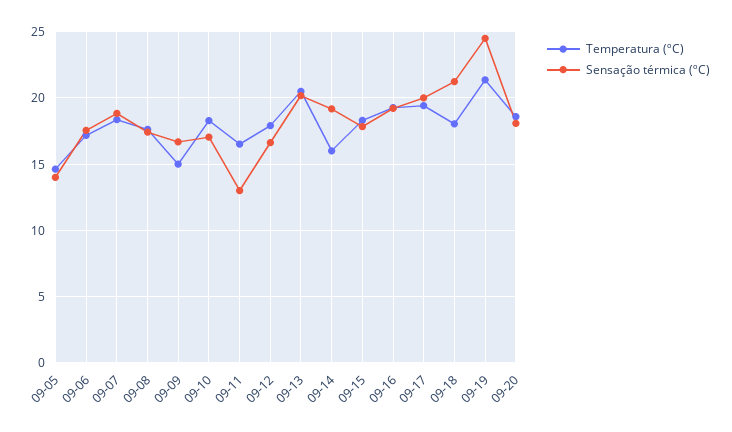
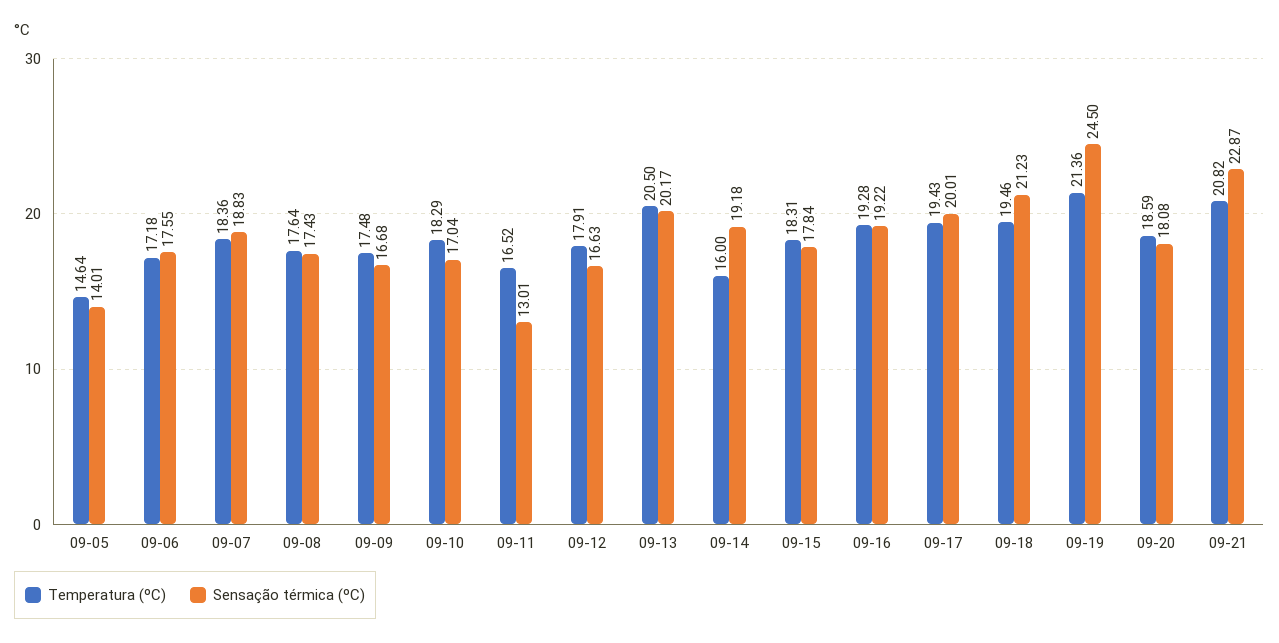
Temperatura (ºC), 09-09: 15 -> 17.48
Temperatura (ºC), 09-18: 18 -> 19.46
Temperatura (ºC), 09-21: none -> 20.82
Sensação térmica (ºC), 09-21: none -> 22.87

